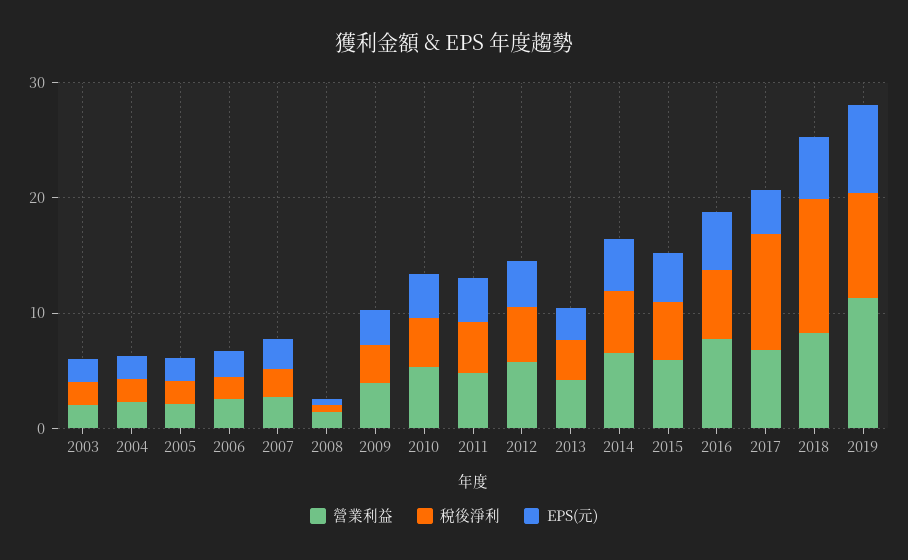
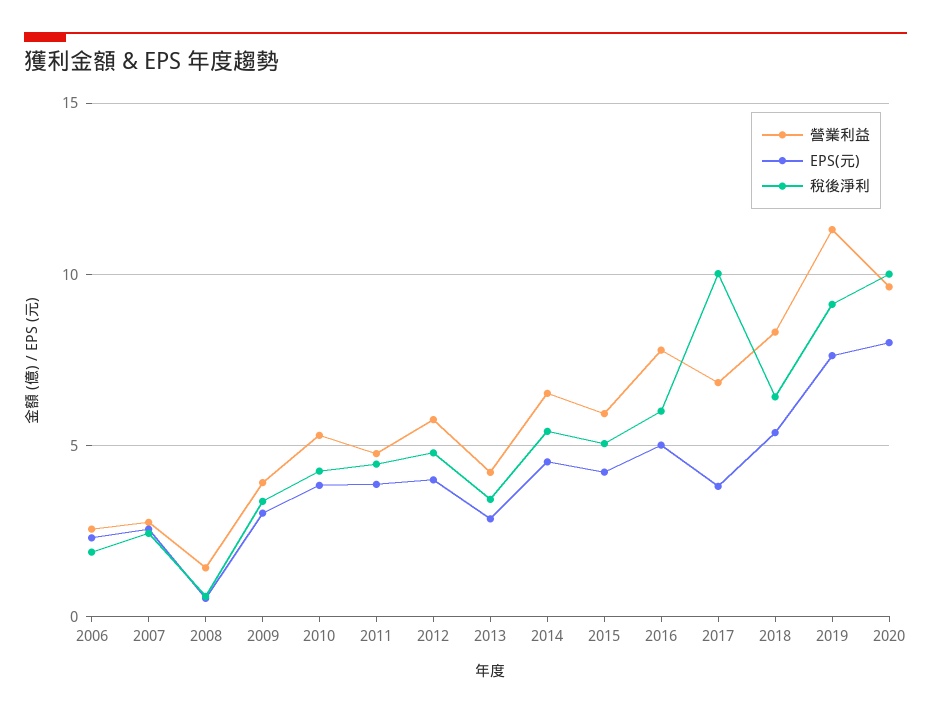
營業利益, 2003: 2 -> none
稅後淨利, 2003: 2 -> none
EPS(元), 2003: 2 -> none
營業利益, 2004: 2 -> none
稅後淨利, 2004: 2 -> none
EPS(元), 2004: 2 -> none
營業利益, 2005: 2 -> none
稅後淨利, 2005: 2 -> none
EPS(元), 2005: 2 -> none
稅後淨利, 2018: 12 -> 6.5
營業利益, 2020: none -> 9.5
EPS(元), 2020: none -> 8
稅後淨利, 2020: none -> 10

